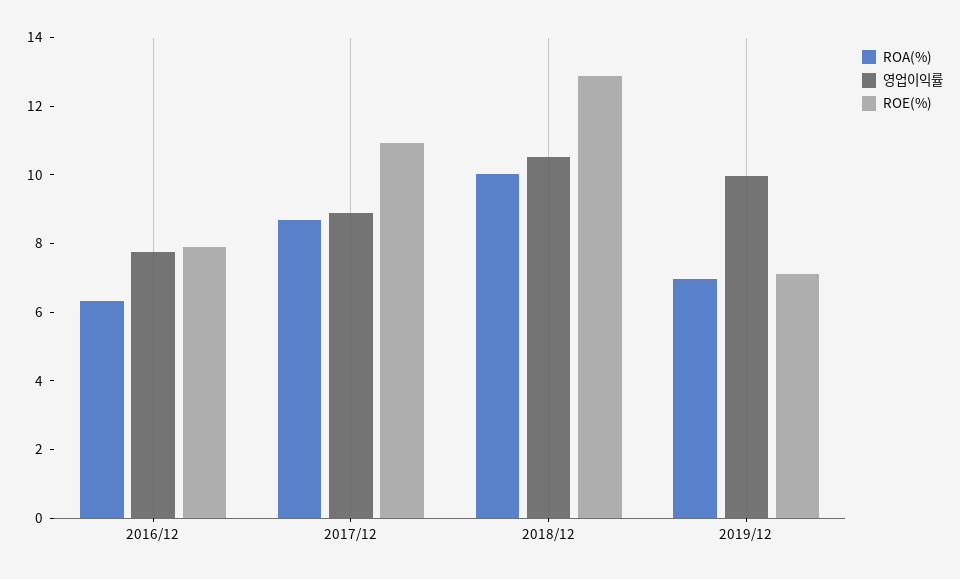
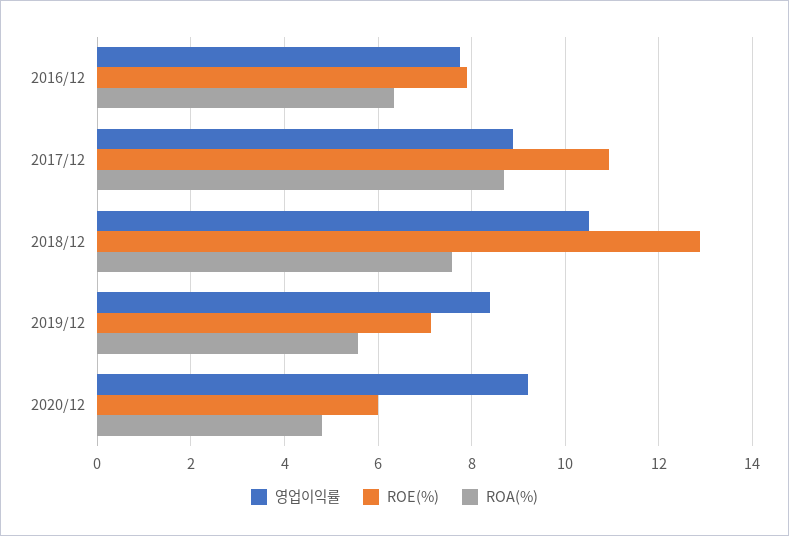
ROA(%), 2018/12: 10 -> 7.6
ROA(%), 2019/12: 7 -> 5.6
영업이익률, 2019/12: 10 -> 8.4
영업이익률, 2020/12: none -> 9.2
ROE(%), 2020/12: none -> 6
ROA(%), 2020/12: none -> 4.8

